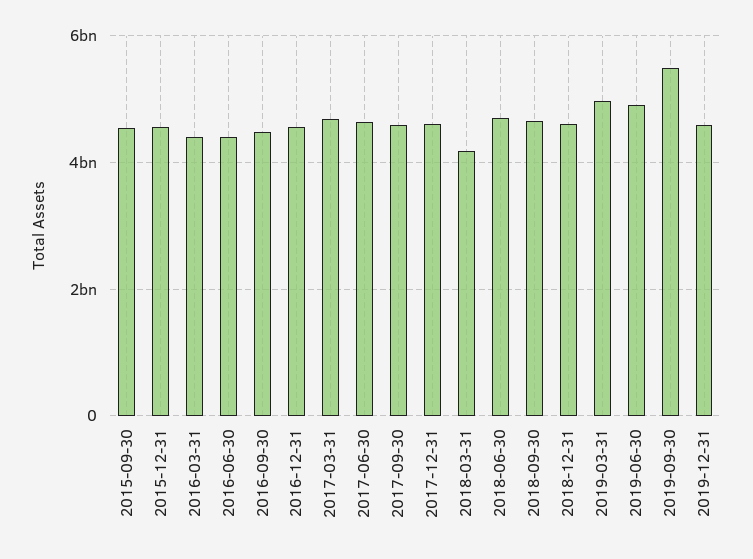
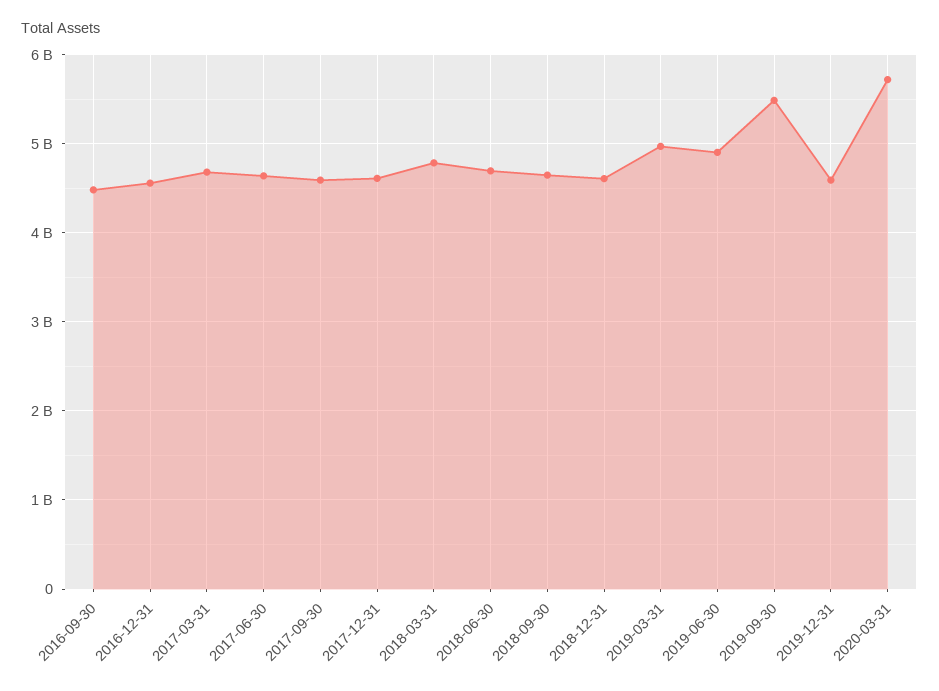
2015-09-30: 4600000000 -> none
2015-12-31: 4600000000 -> none
2016-03-31: 4400000000 -> none
2016-06-30: 4400000000 -> none
2018-03-31: 4200000000 -> 4800000000
2020-03-31: none -> 5700000000

